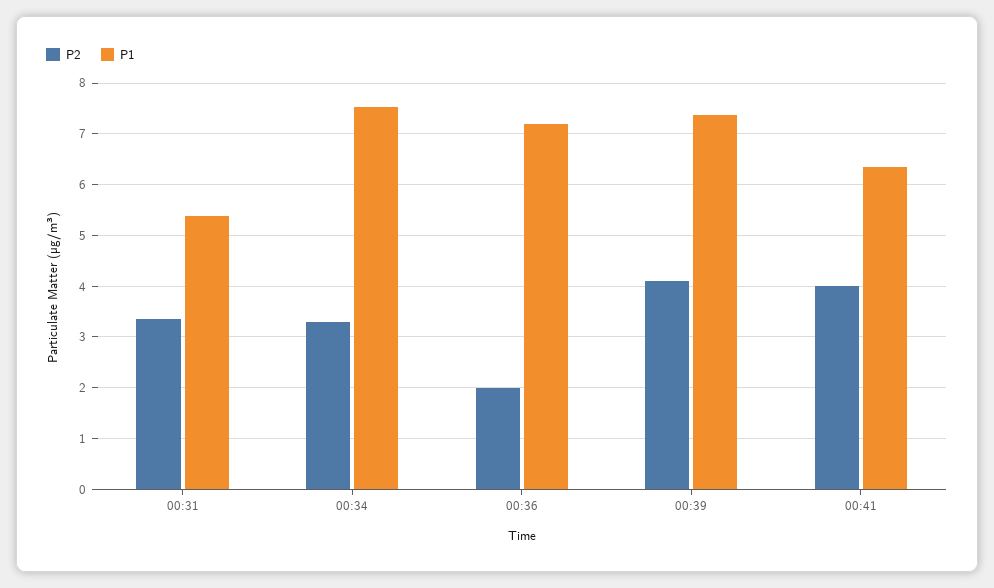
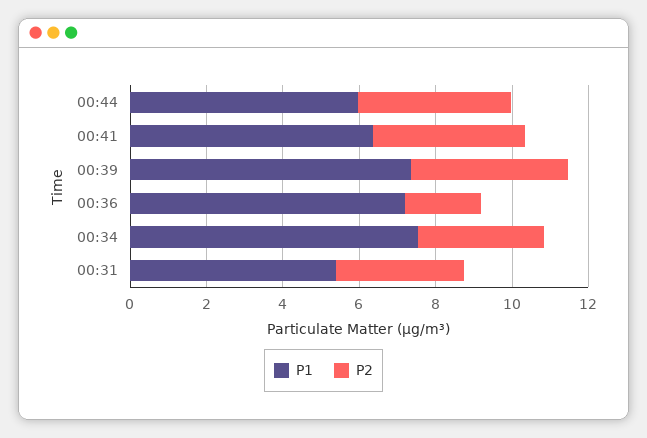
P1, 00:44: none -> 6
P2, 00:44: none -> 4

